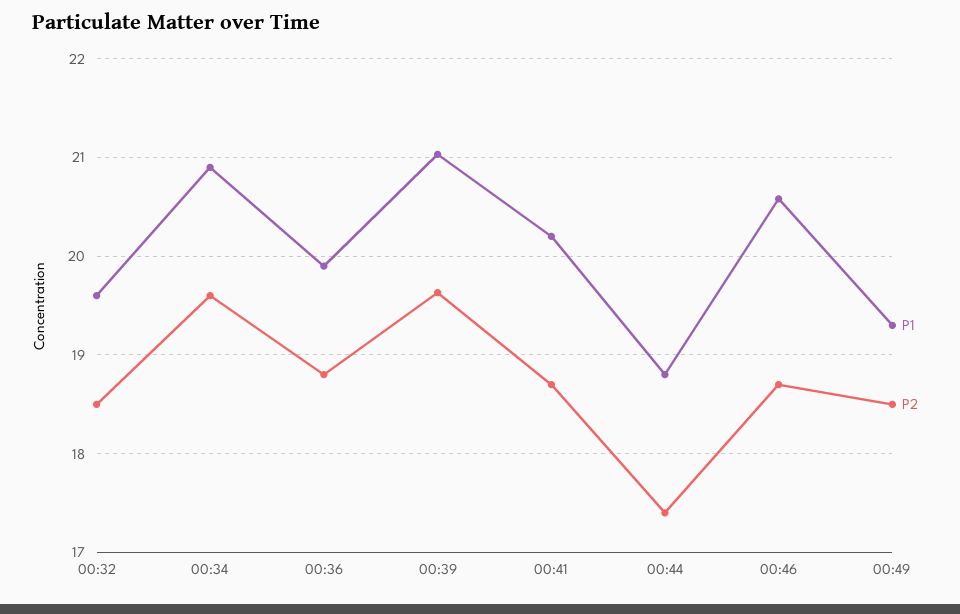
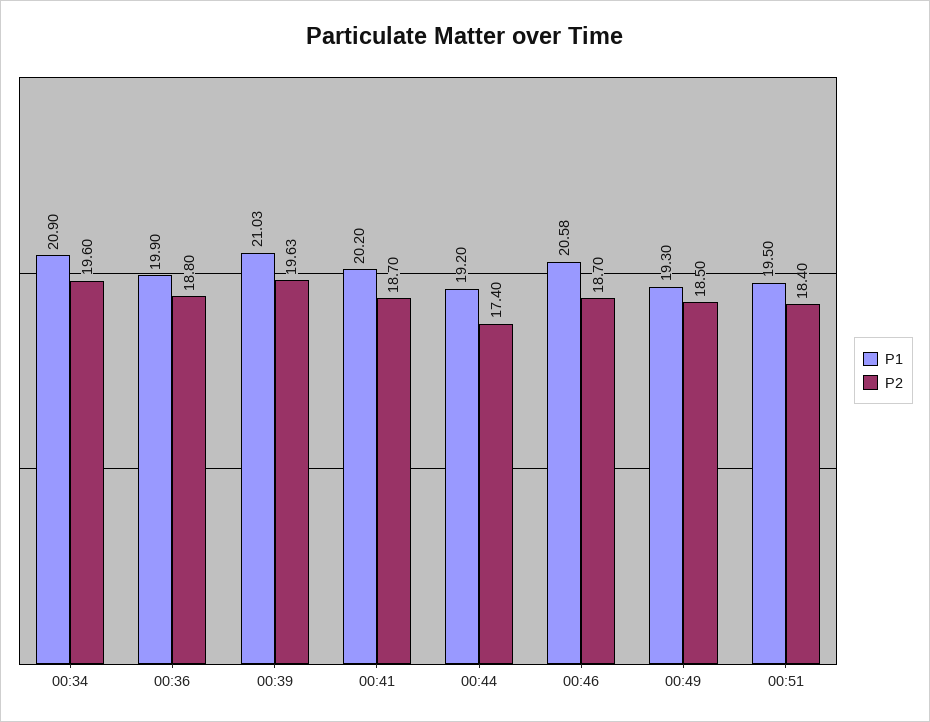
P1, 00:32: 19.6 -> none
P2, 00:32: 18.5 -> none
P1, 00:44: 18.8 -> 19.2
P1, 00:51: none -> 19.5
P2, 00:51: none -> 18.4

